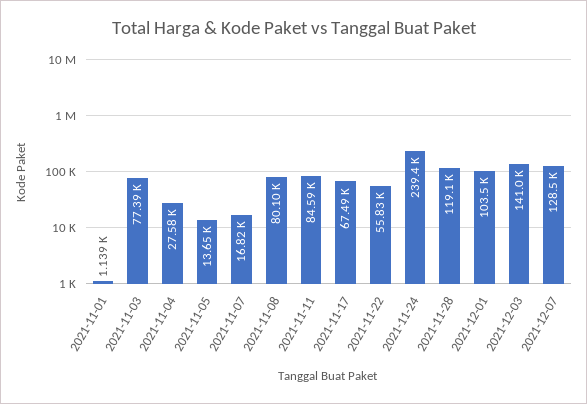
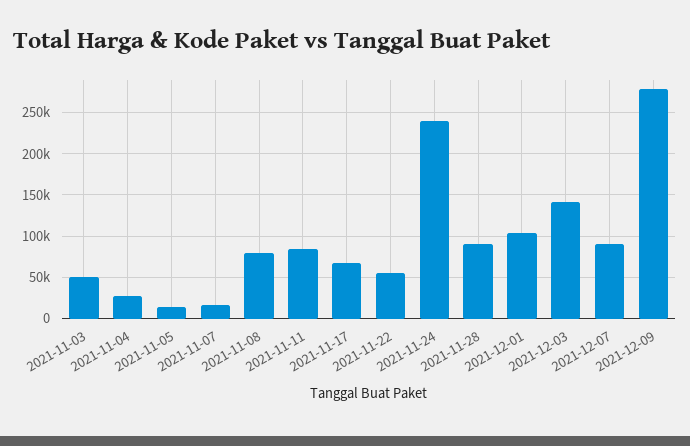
2021-11-01: 1139 -> none
2021-11-03: 77390 -> 50000
2021-11-28: 119100 -> 90000
2021-12-07: 128500 -> 90000
2021-12-09: none -> 280000

